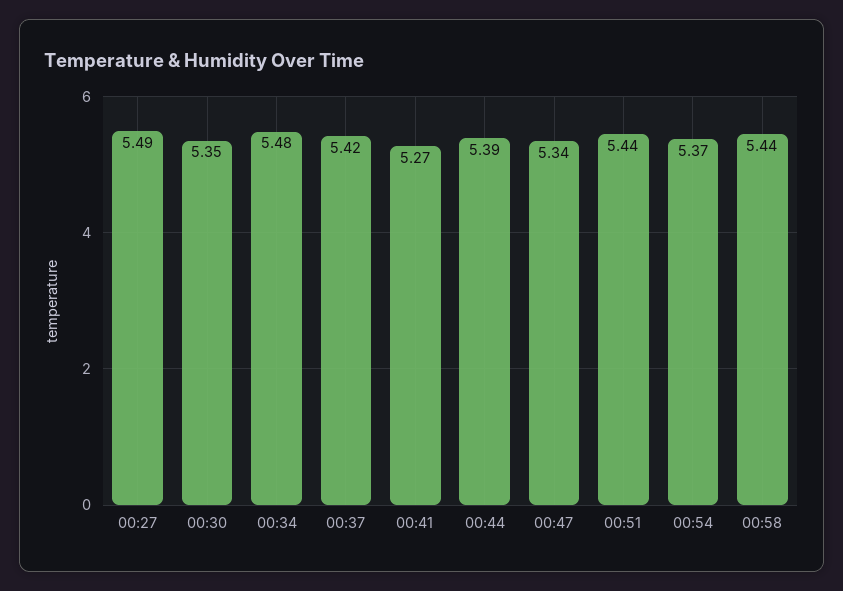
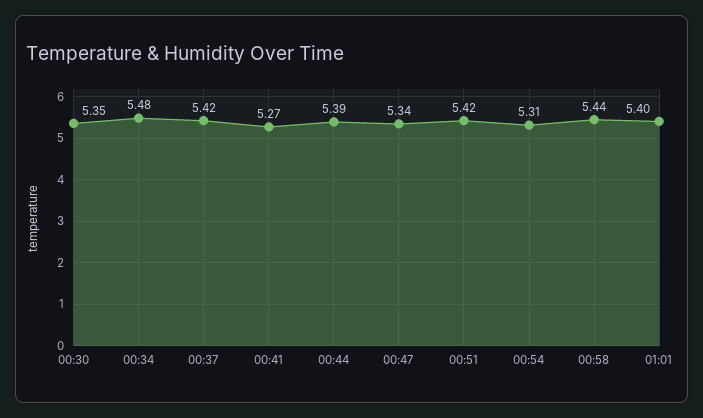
00:27: 5.49 -> none
00:51: 5.44 -> 5.42
00:54: 5.37 -> 5.31
01:01: none -> 5.4

